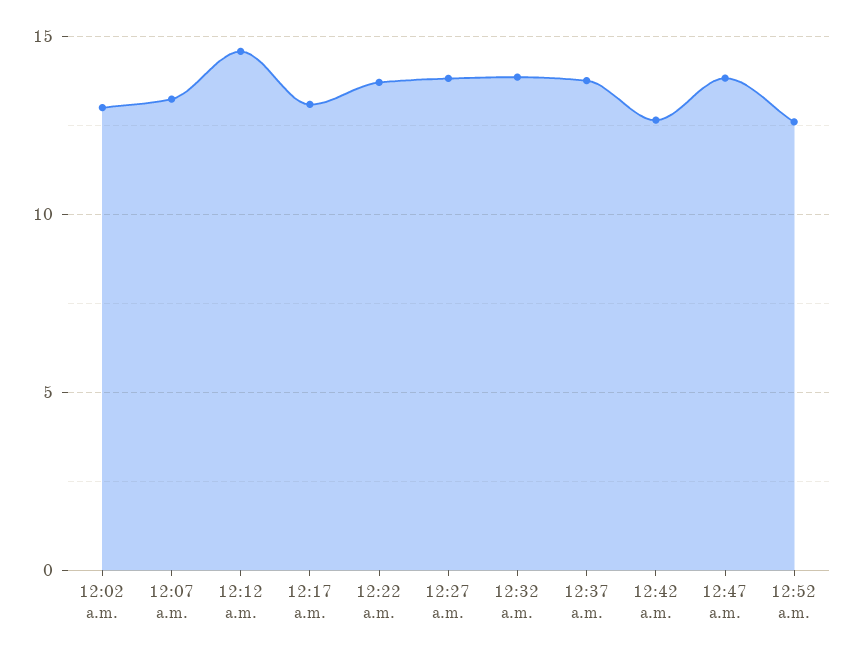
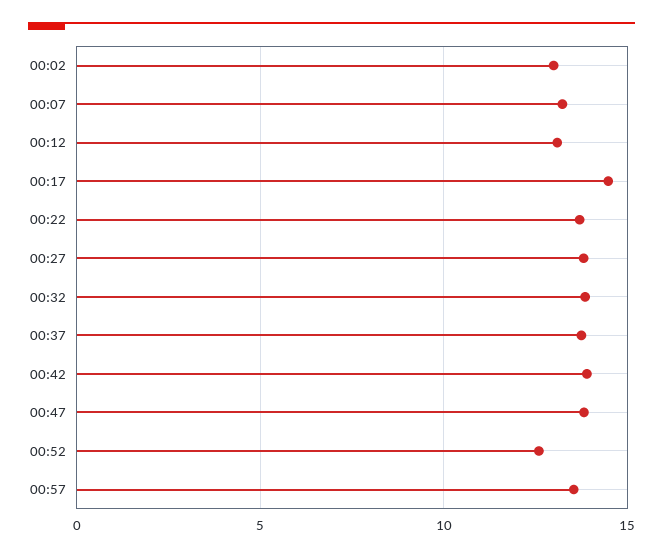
12:12 a.m.: 14.5 -> 13
12:17 a.m.: 13 -> 14.5
12:42 a.m.: 12.5 -> 14
00:57: none -> 13.5

